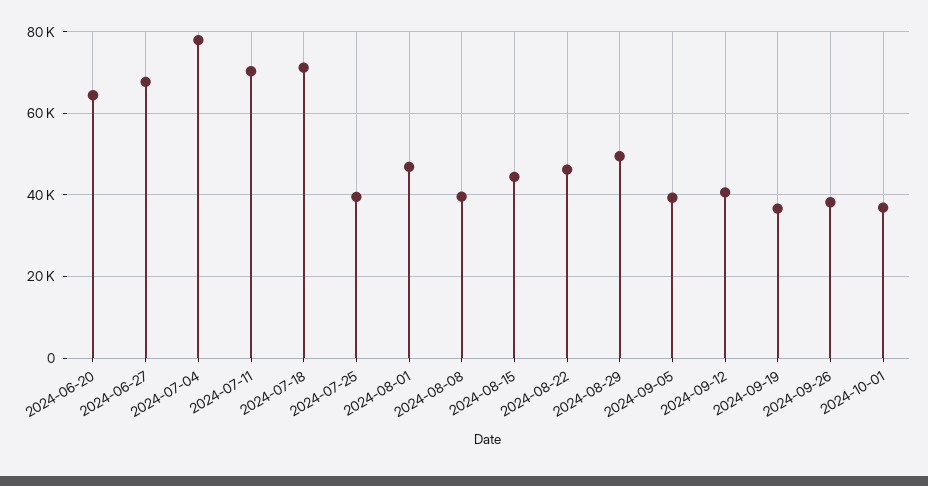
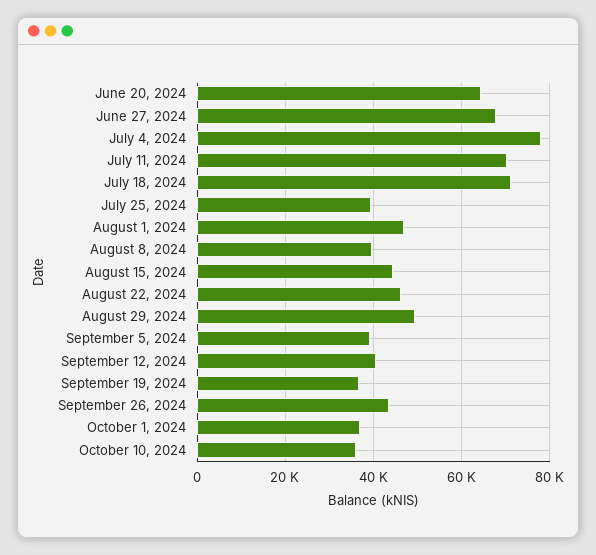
2024-09-26: 38000 -> 44000
October 10, 2024: none -> 36000

